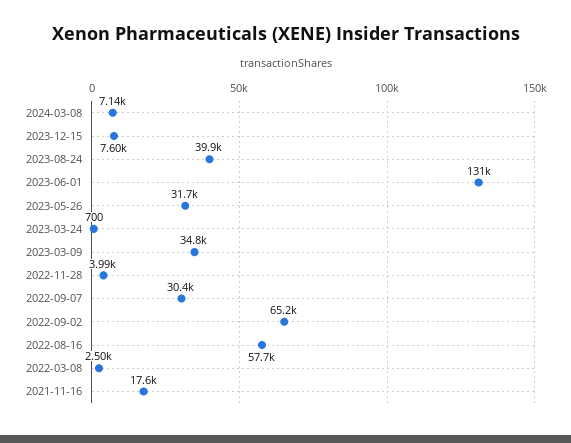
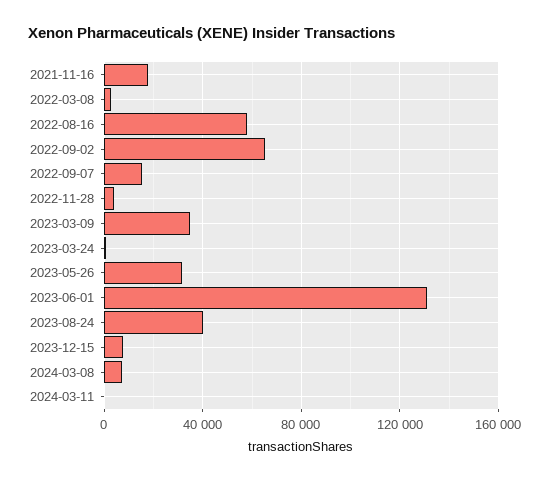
2022-09-07: 30400 -> 15000
2024-03-11: none -> 0

